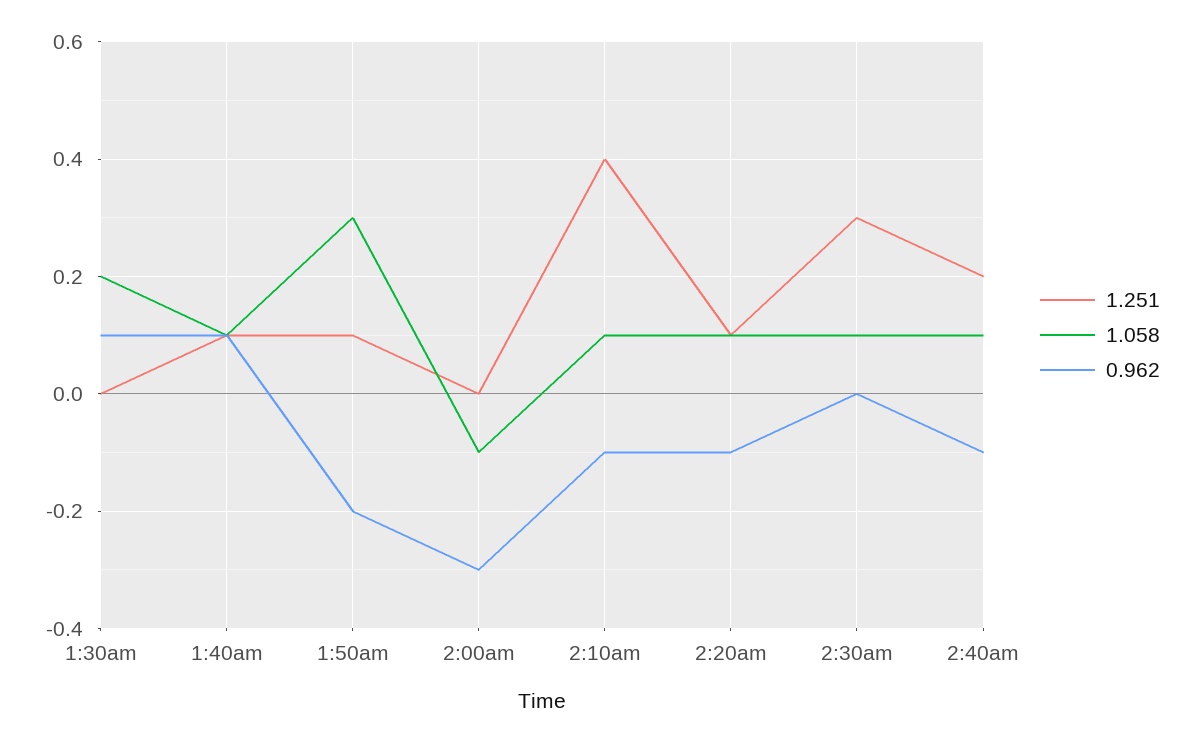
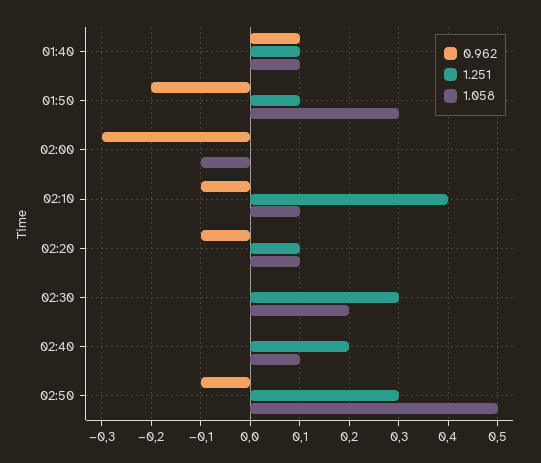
1.251, 1:30am: 0 -> none
1.058, 1:30am: 0.2 -> none
0.962, 1:30am: 0.1 -> none
1.058, 2:30am: 0.1 -> 0.2
0.962, 2:40am: -0.1 -> 0
0.962, 02:50: none -> -0.1
1.251, 02:50: none -> 0.3
1.058, 02:50: none -> 0.5

